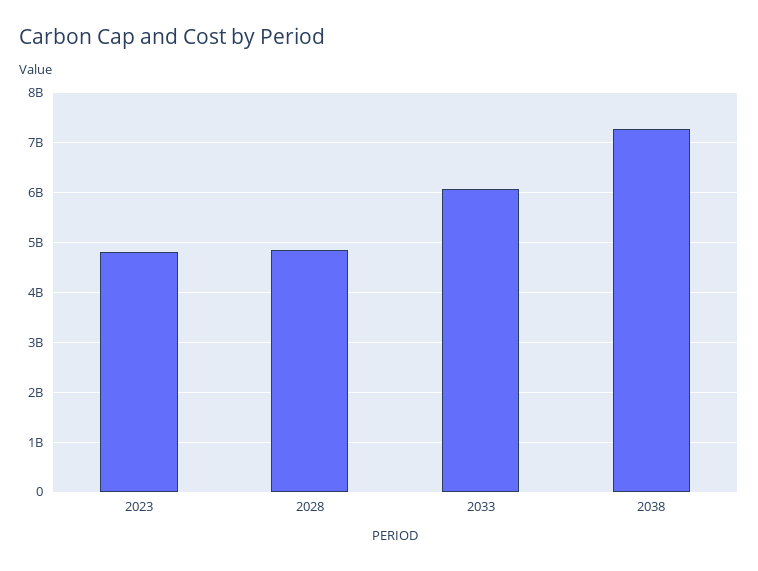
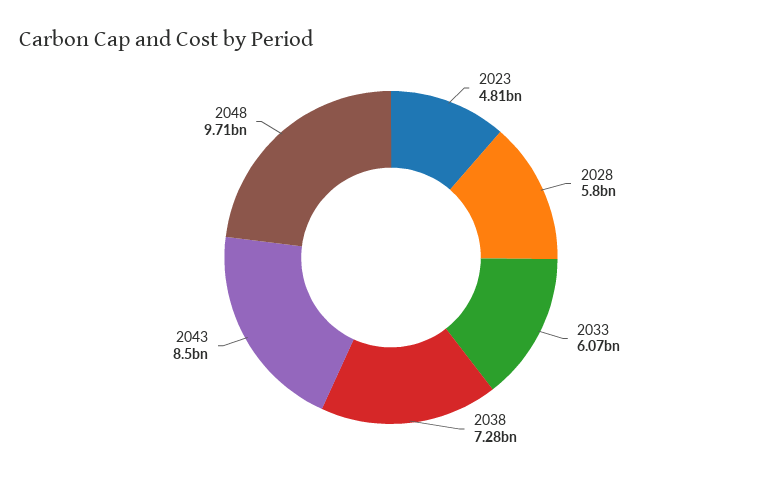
2028: 4800000000 -> 5800000000
2043: none -> 8500000000
2048: none -> 9710000000

